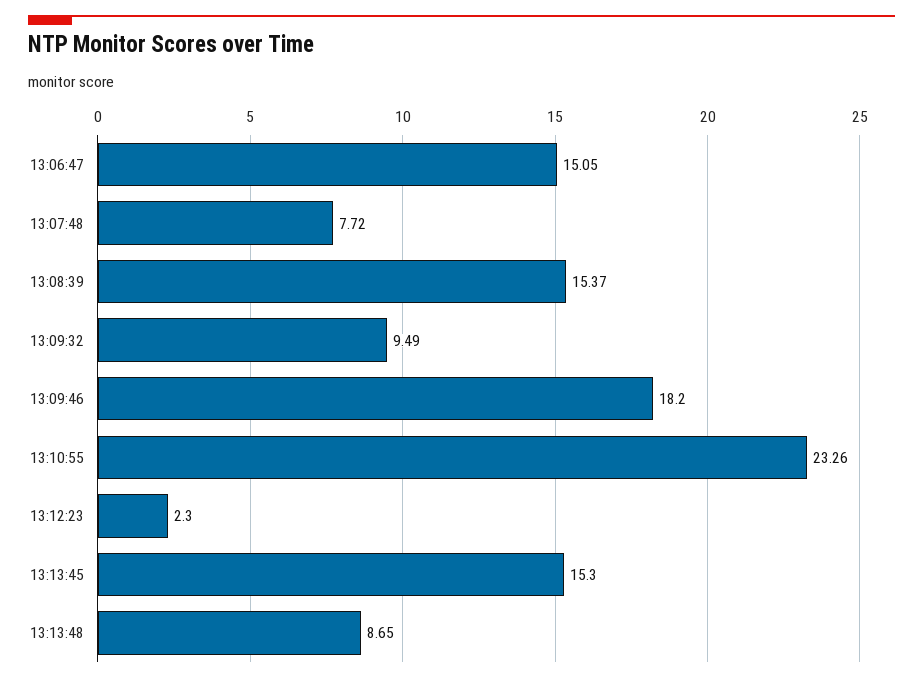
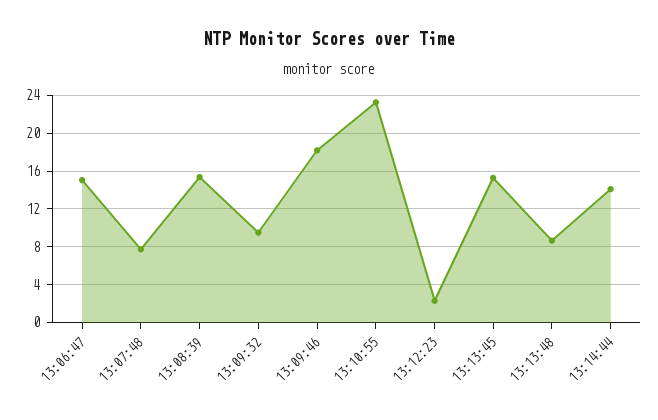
13:14:44: none -> 14

